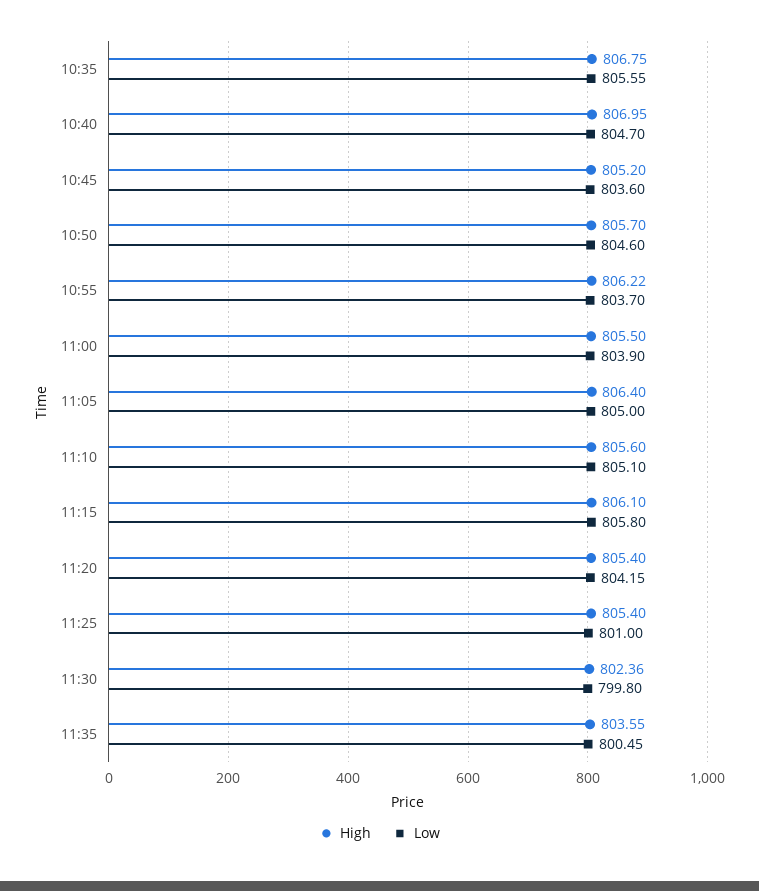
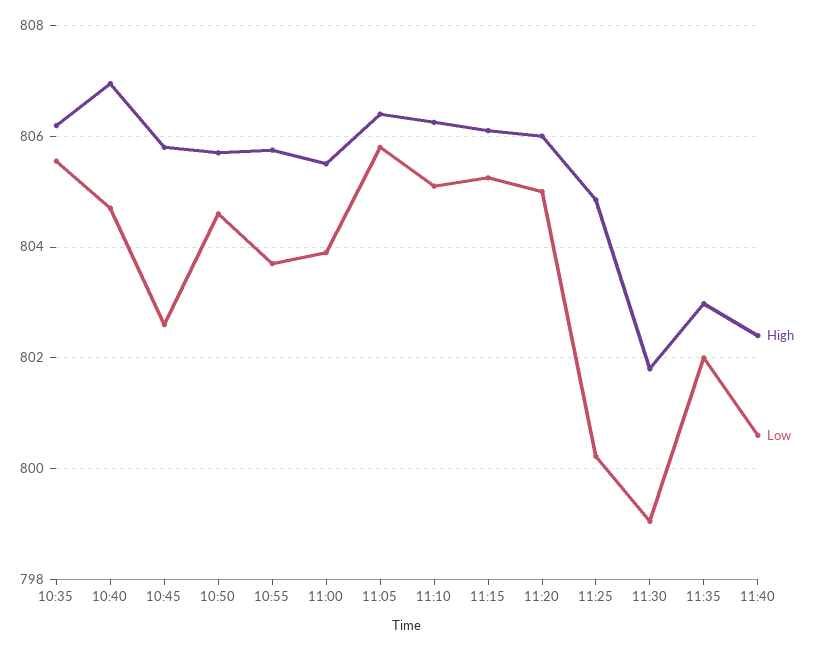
High, 10:35: 806.75 -> 806.2
High, 10:45: 805.2 -> 805.8
Low, 10:45: 803.6 -> 802.6
High, 10:55: 806.22 -> 805.8
Low, 11:05: 805 -> 805.8
High, 11:10: 805.6 -> 806.2
Low, 11:15: 805.8 -> 805.2
High, 11:20: 805.4 -> 806
Low, 11:20: 804.15 -> 805
High, 11:25: 805.4 -> 804.8
Low, 11:25: 801 -> 800.2
High, 11:30: 802.36 -> 801.8
Low, 11:30: 799.8 -> 799
High, 11:35: 803.55 -> 803
Low, 11:35: 800.45 -> 802
High, 11:40: none -> 802.4
Low, 11:40: none -> 800.6

